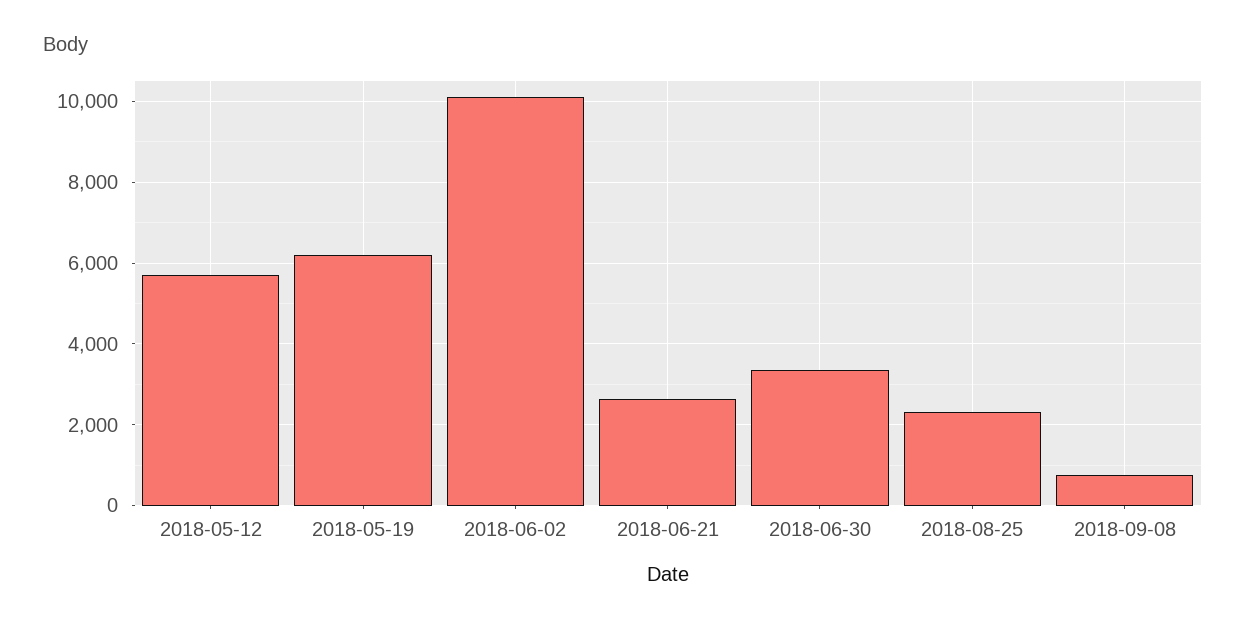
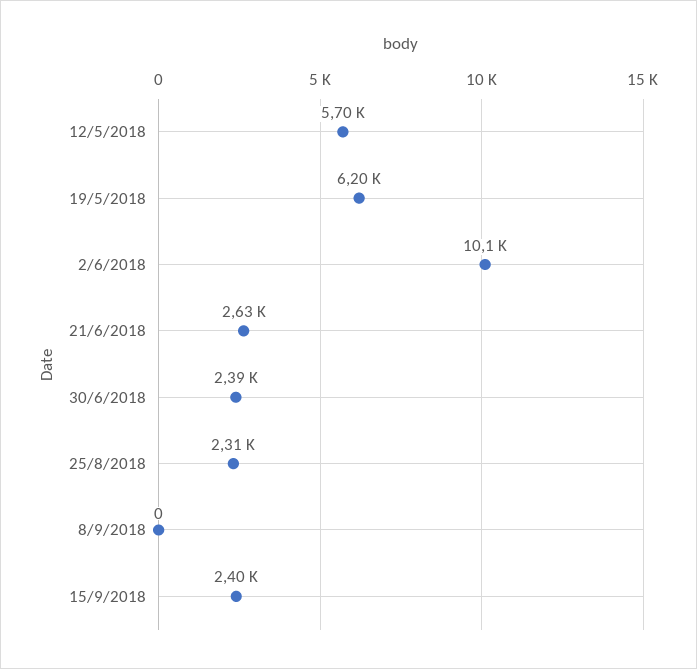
2018-06-30: 3400 -> 2390
2018-09-08: 800 -> 0
15/9/2018: none -> 2400

